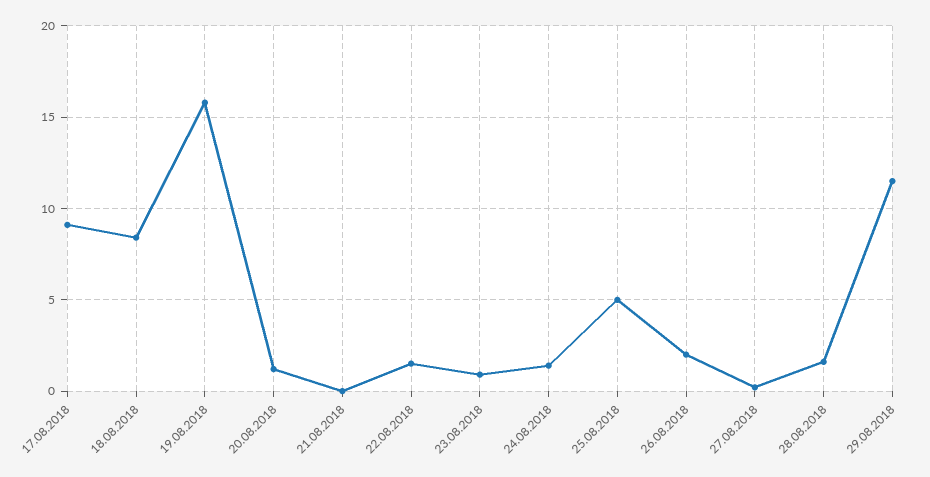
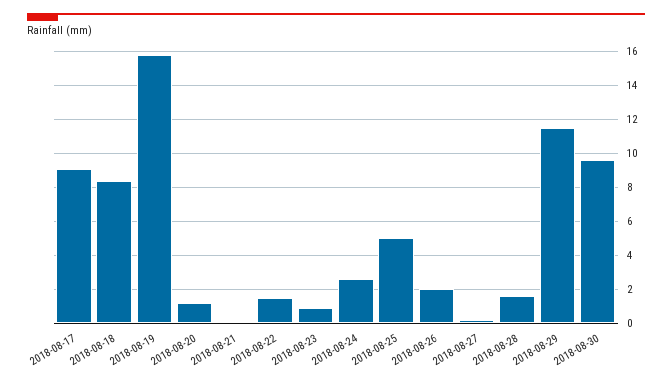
24.08.2018: 1.5 -> 2.5
2018-08-30: none -> 9.5

